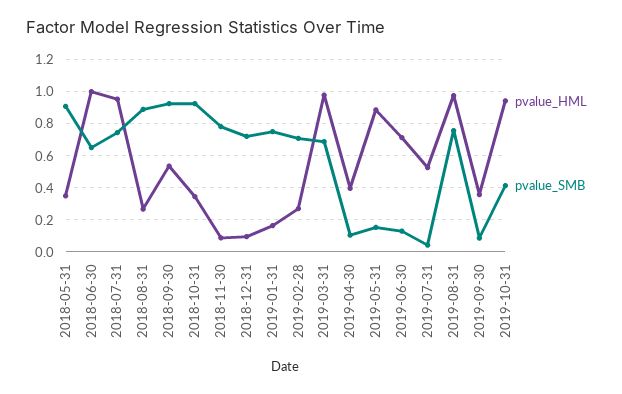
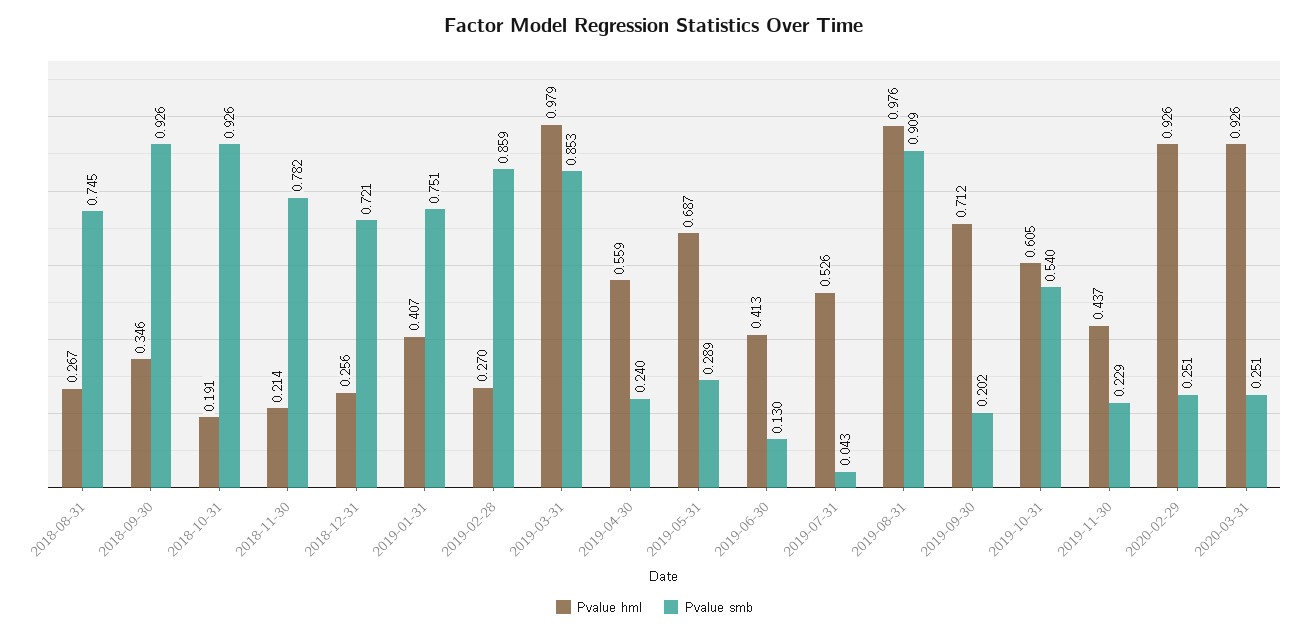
pvalue_HML, 2018-05-31: 0.35 -> none
pvalue_SMB, 2018-05-31: 0.9 -> none
pvalue_HML, 2018-06-30: 1 -> none
pvalue_SMB, 2018-06-30: 0.65 -> none
pvalue_HML, 2018-07-31: 0.95 -> none
pvalue_SMB, 2018-07-31: 0.75 -> none
pvalue_SMB, 2018-08-31: 0.9 -> 0.745
pvalue_HML, 2018-09-30: 0.55 -> 0.346
pvalue_HML, 2018-10-31: 0.35 -> 0.191
pvalue_HML, 2018-11-30: 0.1 -> 0.214
pvalue_HML, 2018-12-31: 0.1 -> 0.256
pvalue_HML, 2019-01-31: 0.15 -> 0.407
pvalue_SMB, 2019-02-28: 0.7 -> 0.859
pvalue_SMB, 2019-03-31: 0.7 -> 0.853
pvalue_HML, 2019-04-30: 0.4 -> 0.559
pvalue_SMB, 2019-04-30: 0.1 -> 0.24
pvalue_HML, 2019-05-31: 0.9 -> 0.687
pvalue_SMB, 2019-05-31: 0.15 -> 0.289
pvalue_HML, 2019-06-30: 0.7 -> 0.413
pvalue_SMB, 2019-08-31: 0.75 -> 0.909
pvalue_HML, 2019-09-30: 0.35 -> 0.712
pvalue_SMB, 2019-09-30: 0.1 -> 0.202
pvalue_HML, 2019-10-31: 0.95 -> 0.605
pvalue_SMB, 2019-10-31: 0.4 -> 0.54
pvalue_HML, 2019-11-30: none -> 0.437
pvalue_SMB, 2019-11-30: none -> 0.229
pvalue_HML, 2020-02-29: none -> 0.926
pvalue_SMB, 2020-02-29: none -> 0.251
pvalue_HML, 2020-03-31: none -> 0.926
pvalue_SMB, 2020-03-31: none -> 0.251

